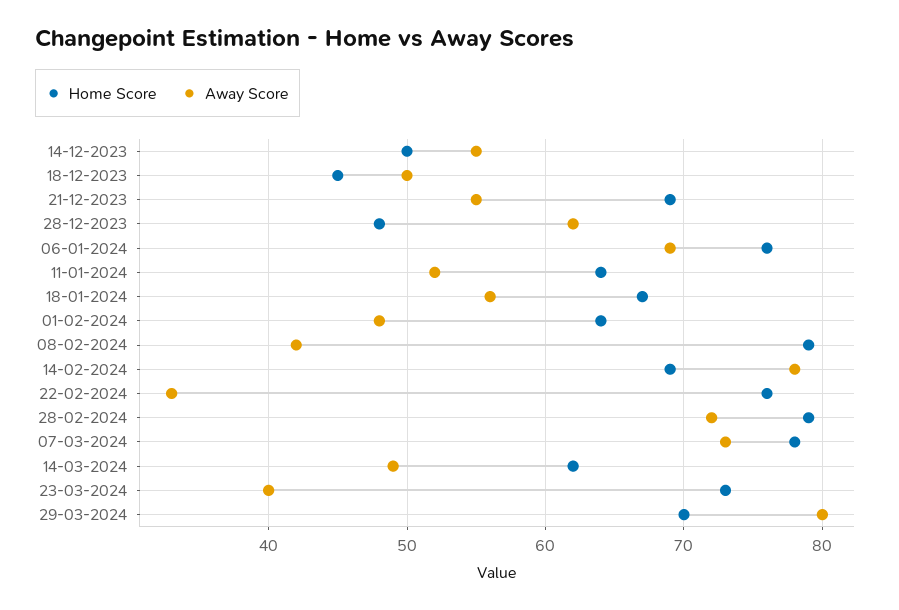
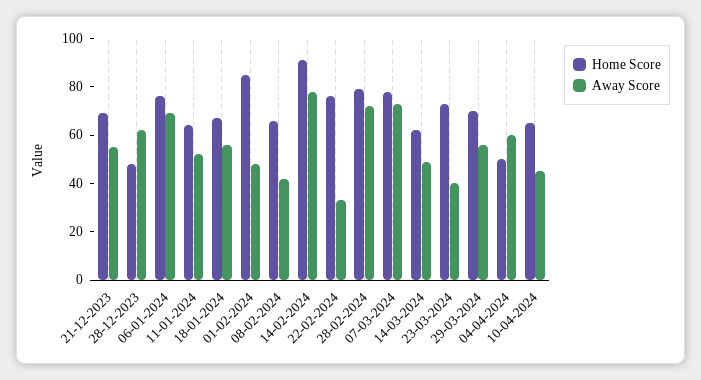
Home Score, 14-12-2023: 50 -> none
Away Score, 14-12-2023: 55 -> none
Home Score, 18-12-2023: 45 -> none
Away Score, 18-12-2023: 50 -> none
Home Score, 01-02-2024: 64 -> 85
Home Score, 08-02-2024: 79 -> 65
Home Score, 14-02-2024: 69 -> 90
Away Score, 29-03-2024: 80 -> 55
Home Score, 04-04-2024: none -> 50
Away Score, 04-04-2024: none -> 60
Home Score, 10-04-2024: none -> 65
Away Score, 10-04-2024: none -> 45

